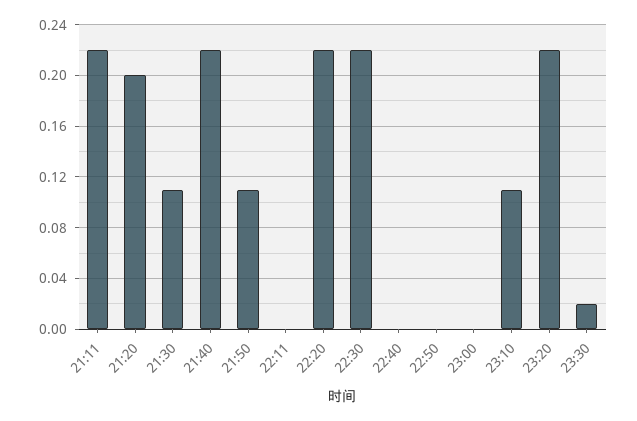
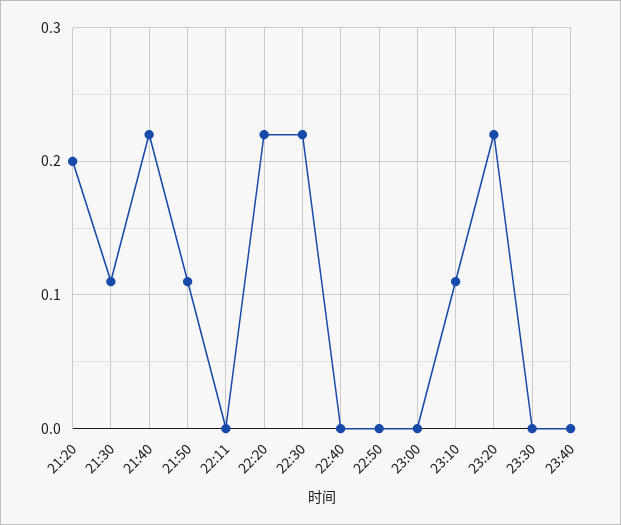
21:11: 0.22 -> none
23:30: 0.02 -> 0
23:40: none -> 0

